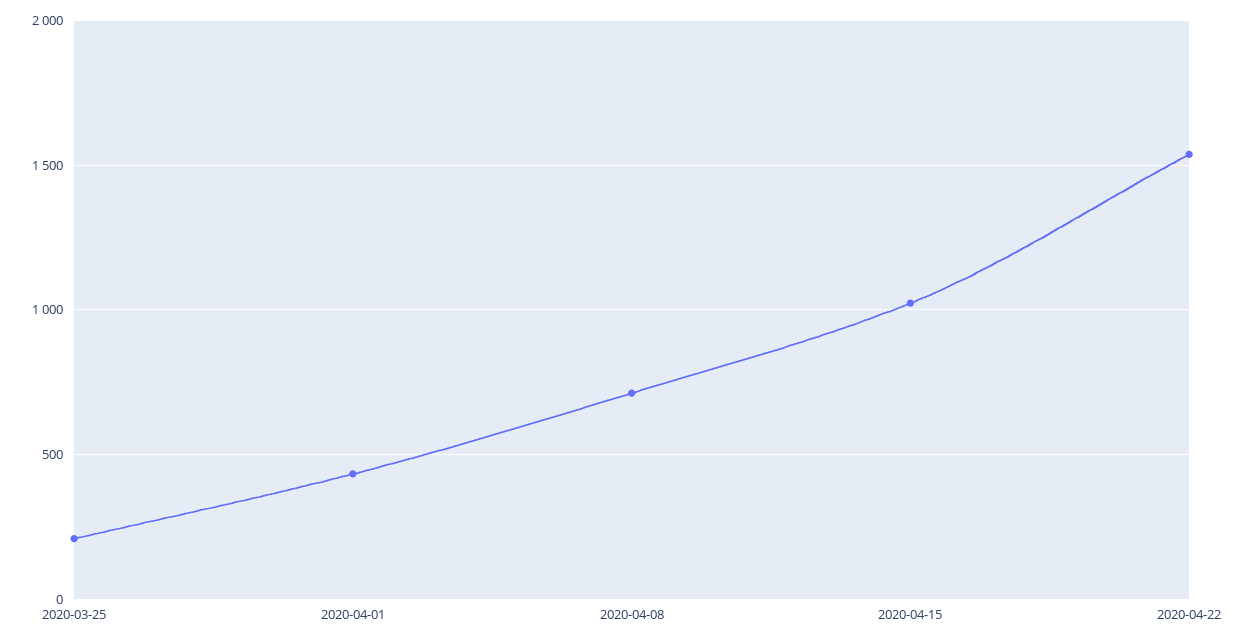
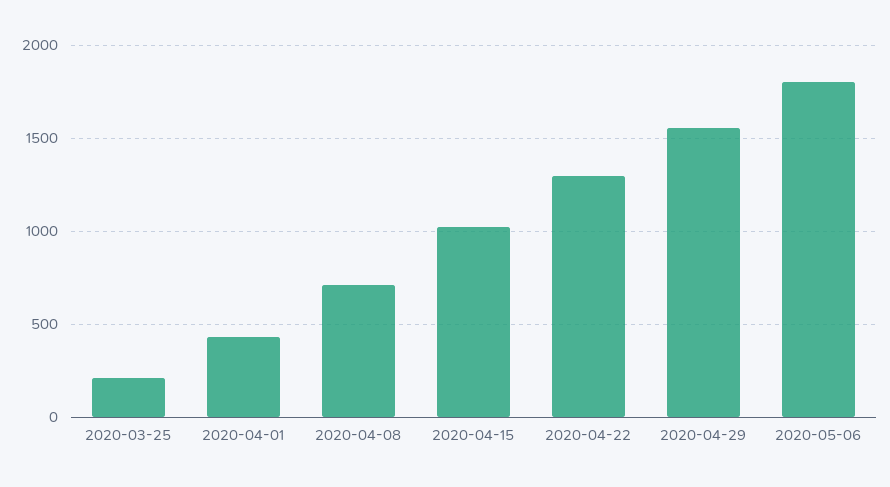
2020-04-22: 1550 -> 1300
2020-04-29: none -> 1550
2020-05-06: none -> 1800

